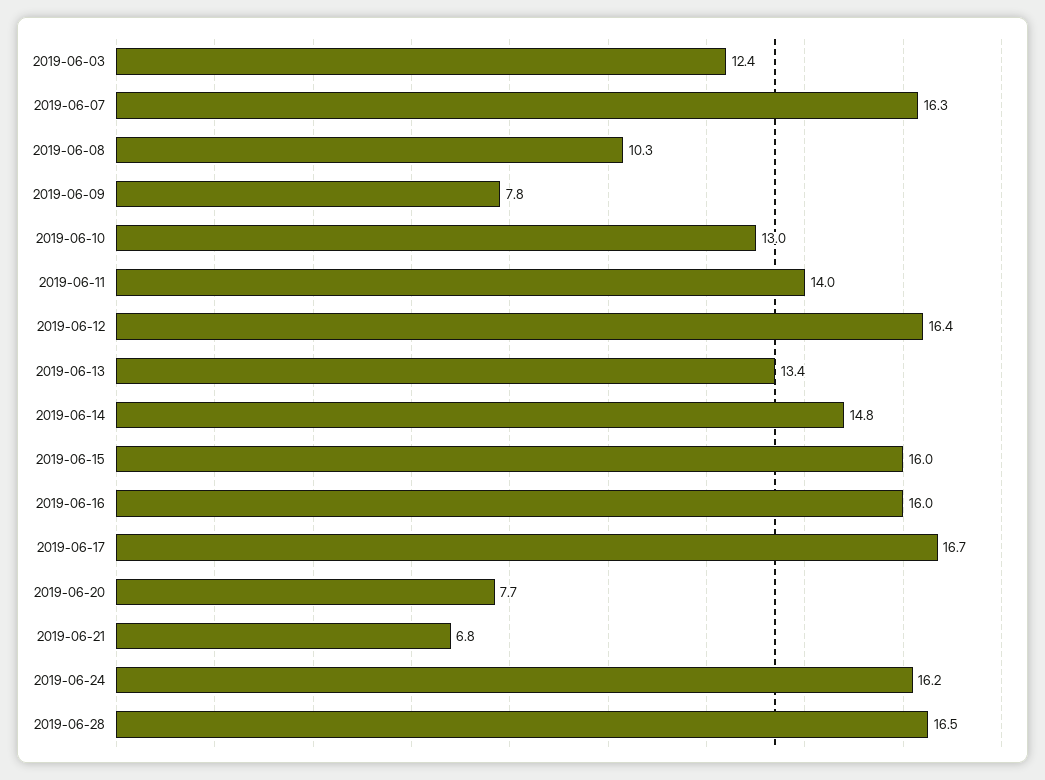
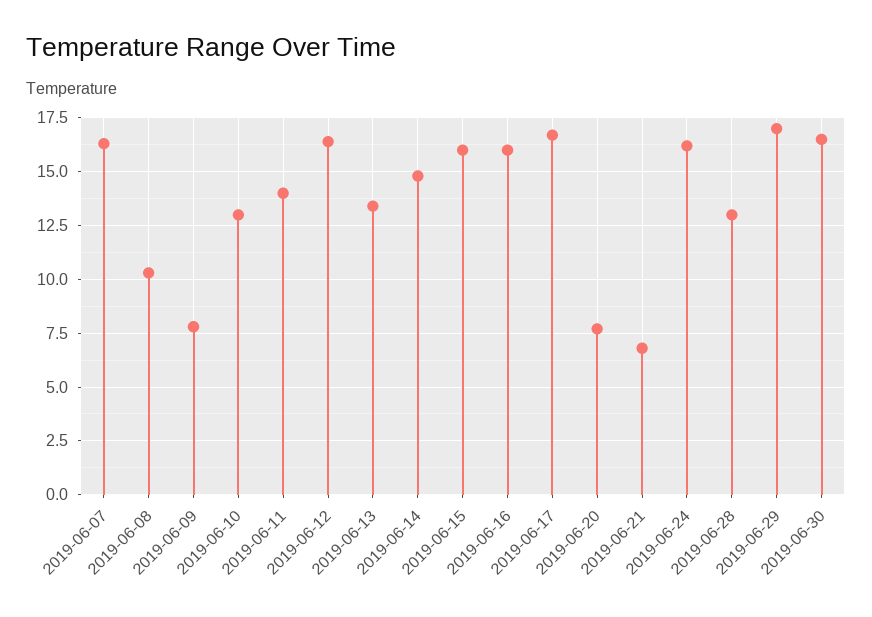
2019-06-03: 12.4 -> none
2019-06-28: 16.5 -> 13
2019-06-29: none -> 17
2019-06-30: none -> 16.5

